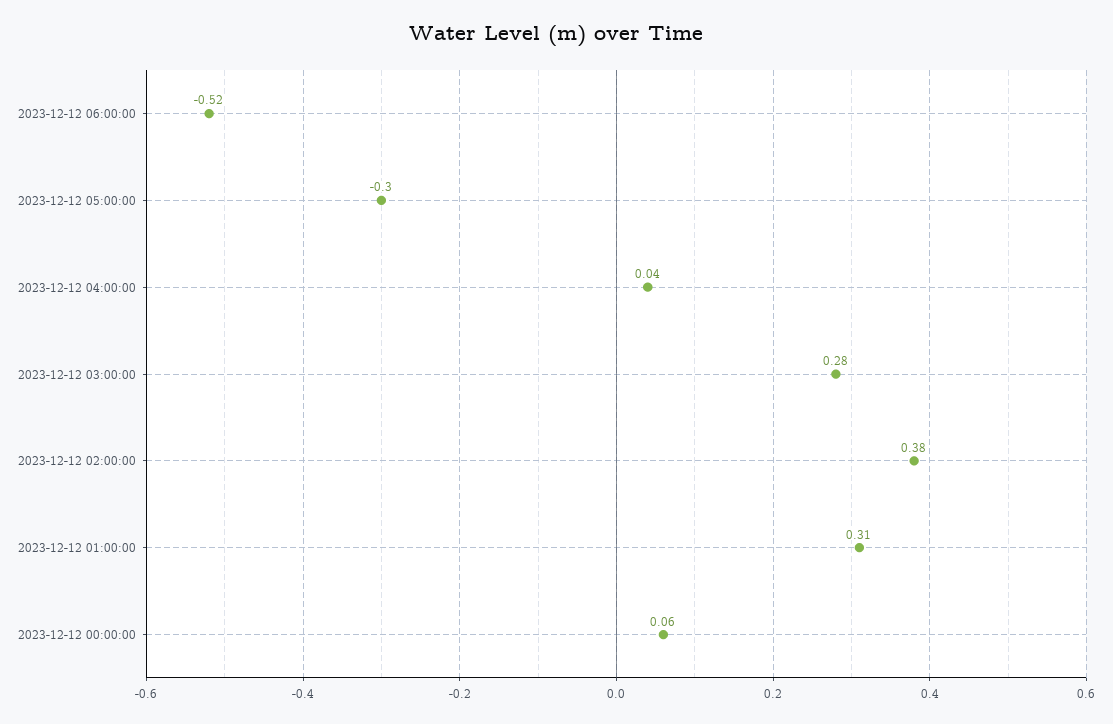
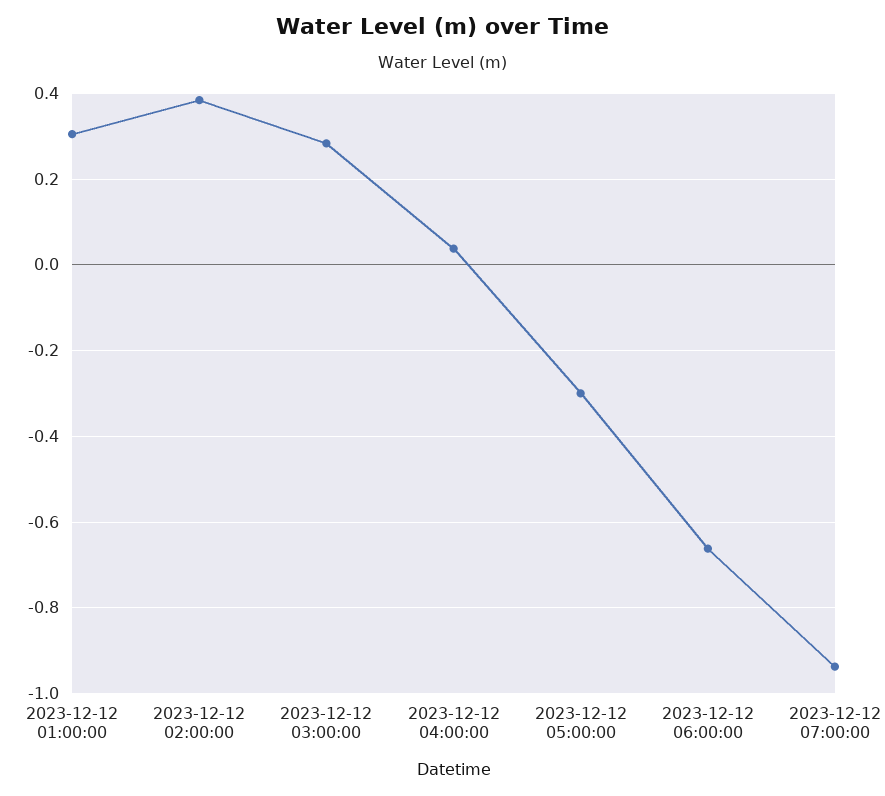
2023-12-12 06:00:00: -0.52 -> -0.66
2023-12-12 00:00:00: 0.06 -> none
2023-12-12 07:00:00: none -> -0.94

